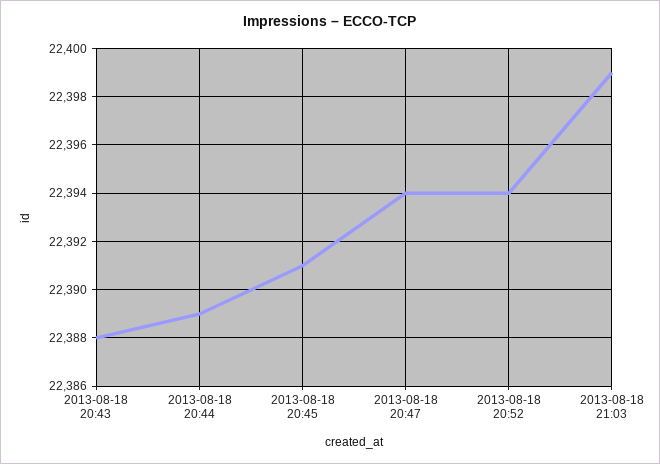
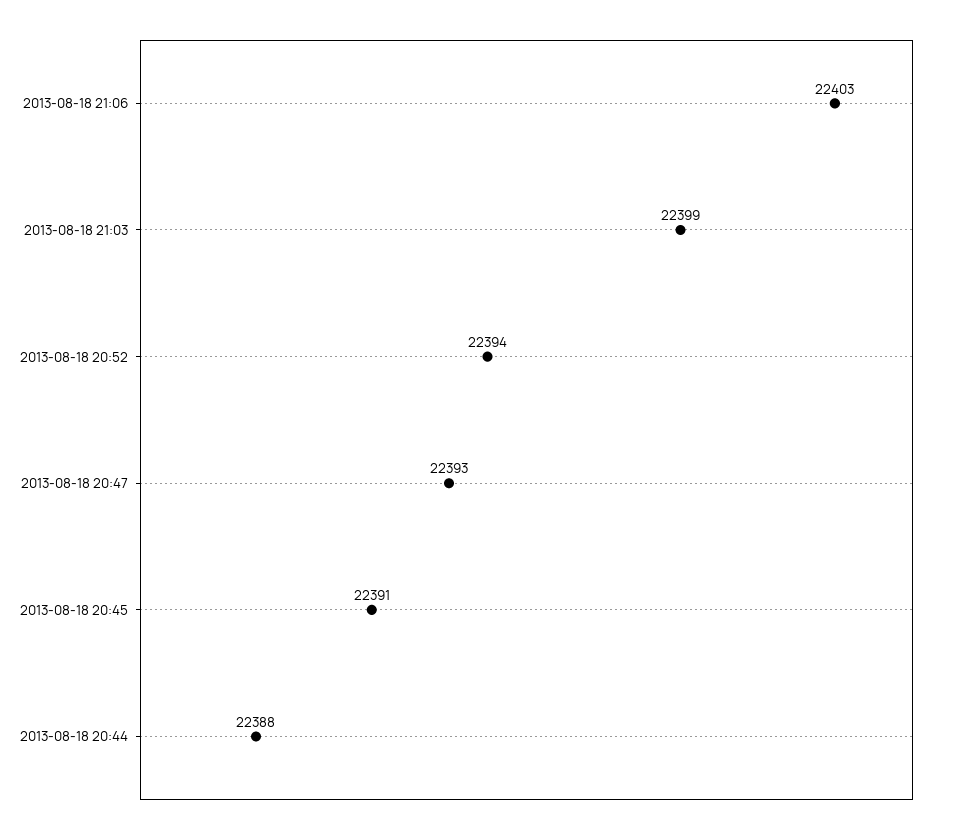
2013-08-18 20:43: 22388 -> none
2013-08-18 20:44: 22389 -> 22388
2013-08-18 20:47: 22394 -> 22393
2013-08-18 21:06: none -> 22403

